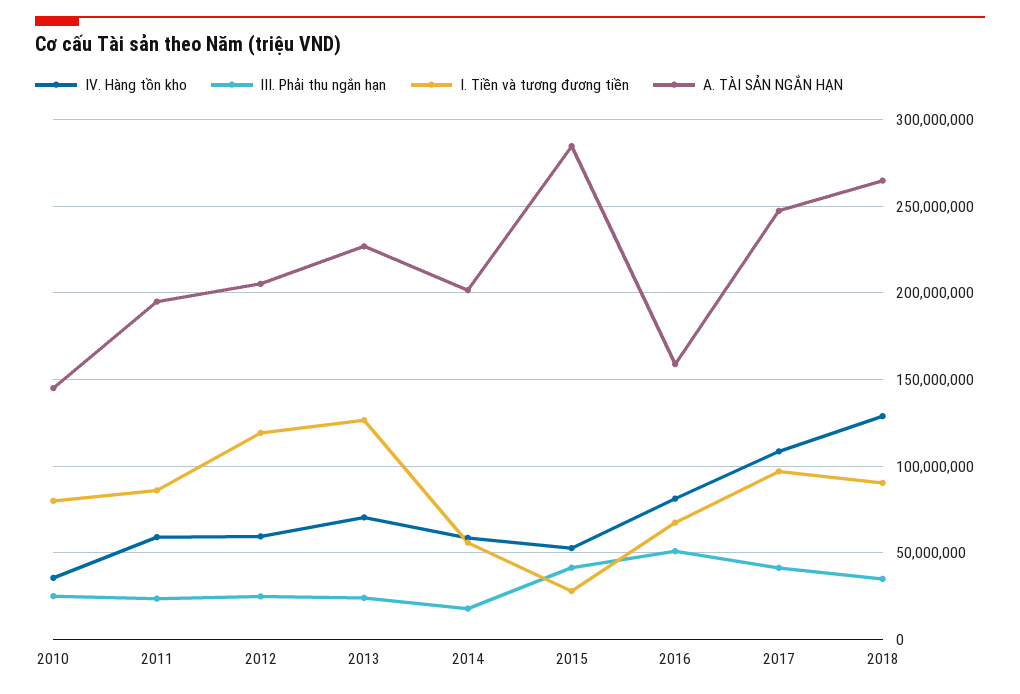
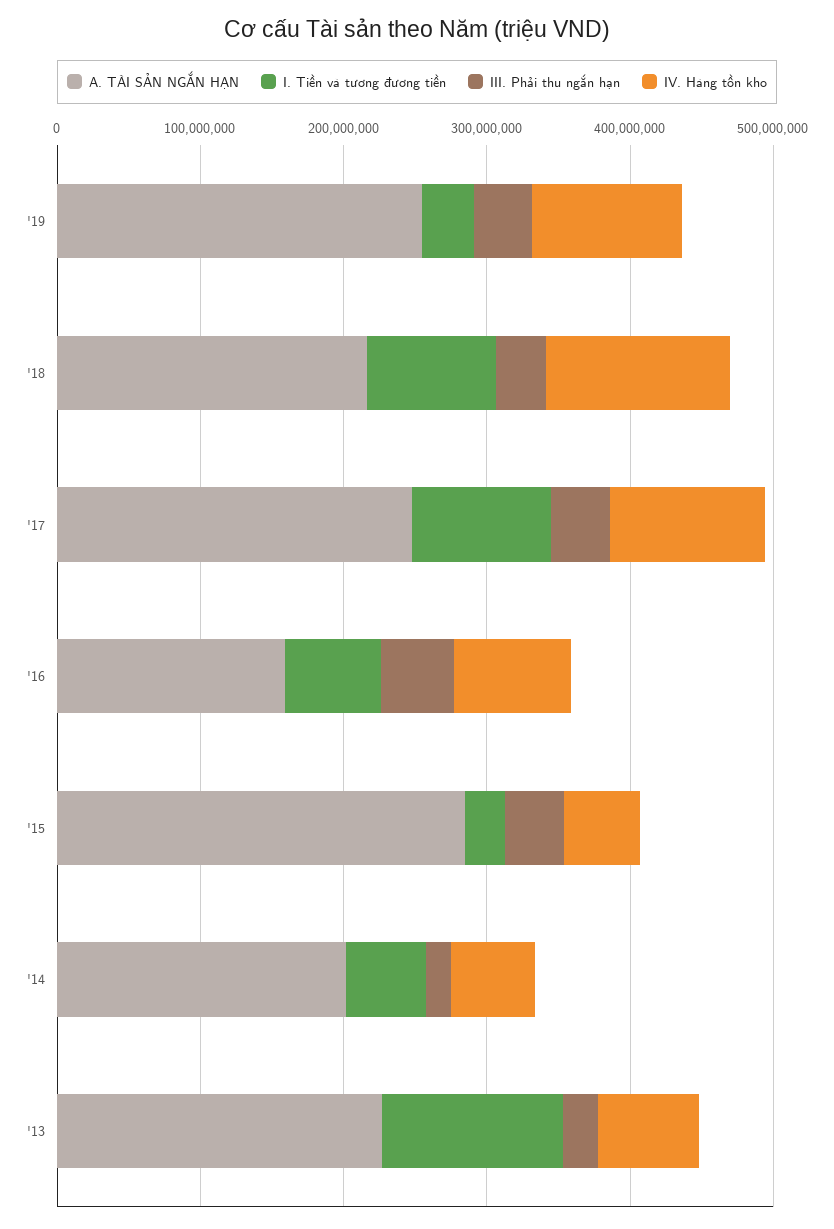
IV. Hàng tồn kho, 2010: 35000000 -> none
III. Phải thu ngắn hạn, 2010: 25000000 -> none
I. Tiền và tương đương tiền, 2010: 80000000 -> none
A. TÀI SẢN NGẮN HẠN, 2010: 145000000 -> none
IV. Hàng tồn kho, 2011: 60000000 -> none
III. Phải thu ngắn hạn, 2011: 25000000 -> none
I. Tiền và tương đương tiền, 2011: 85000000 -> none
A. TÀI SẢN NGẮN HẠN, 2011: 195000000 -> none
IV. Hàng tồn kho, 2012: 60000000 -> none
III. Phải thu ngắn hạn, 2012: 25000000 -> none
I. Tiền và tương đương tiền, 2012: 120000000 -> none
A. TÀI SẢN NGẮN HẠN, 2012: 205000000 -> none
A. TÀI SẢN NGẮN HẠN, 2018: 265000000 -> 220000000
A. TÀI SẢN NGẮN HẠN, '19: none -> 260000000
I. Tiền và tương đương tiền, '19: none -> 40000000
III. Phải thu ngắn hạn, '19: none -> 40000000
IV. Hàng tồn kho, '19: none -> 100000000

